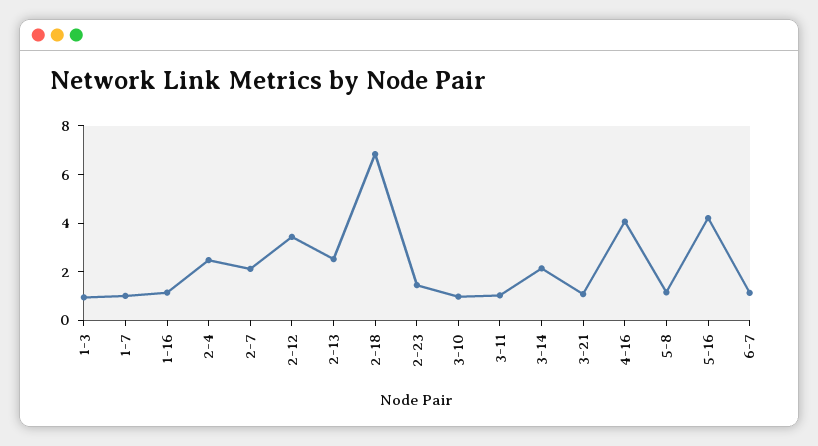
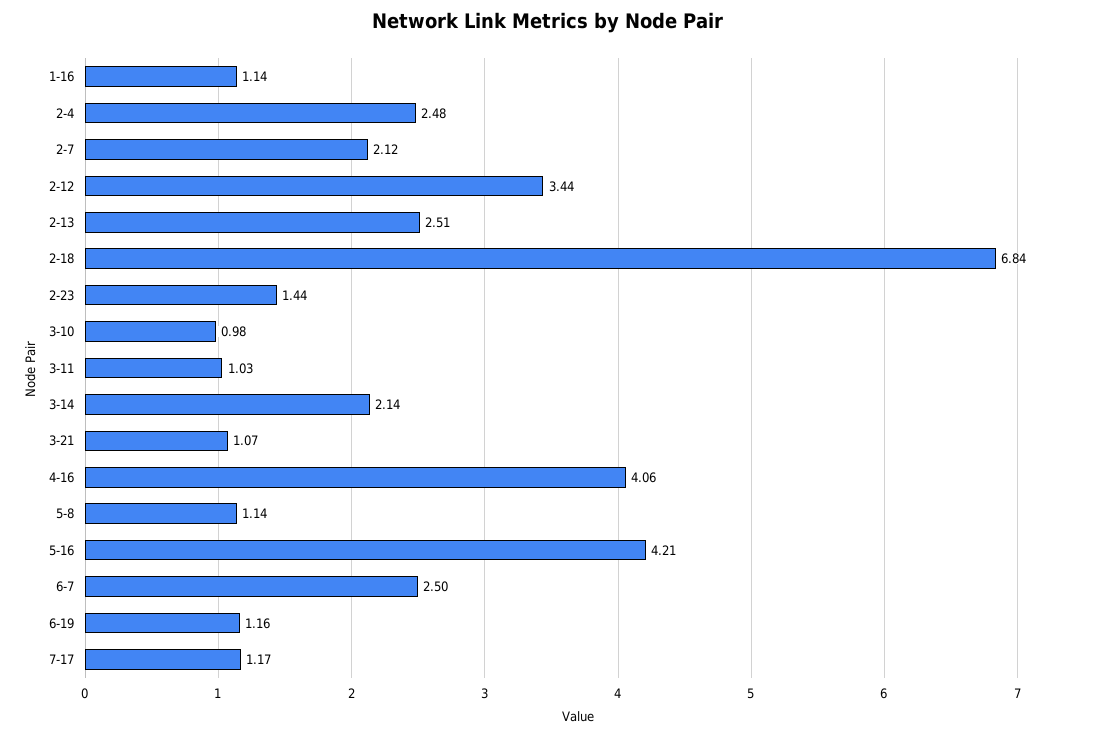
1-3: 1 -> none
1-7: 1 -> none
6-7: 1 -> 2.5
6-19: none -> 1.16
7-17: none -> 1.17

